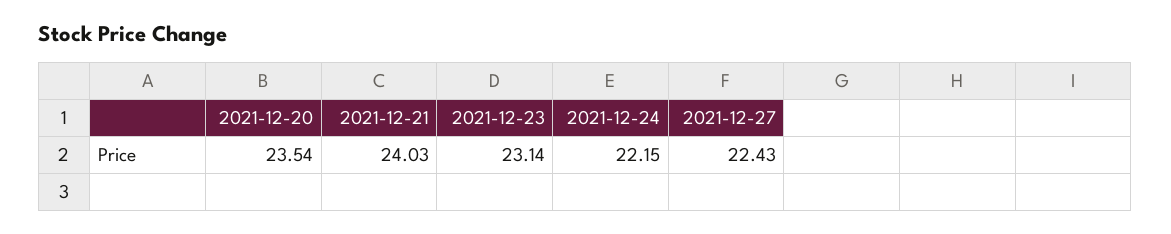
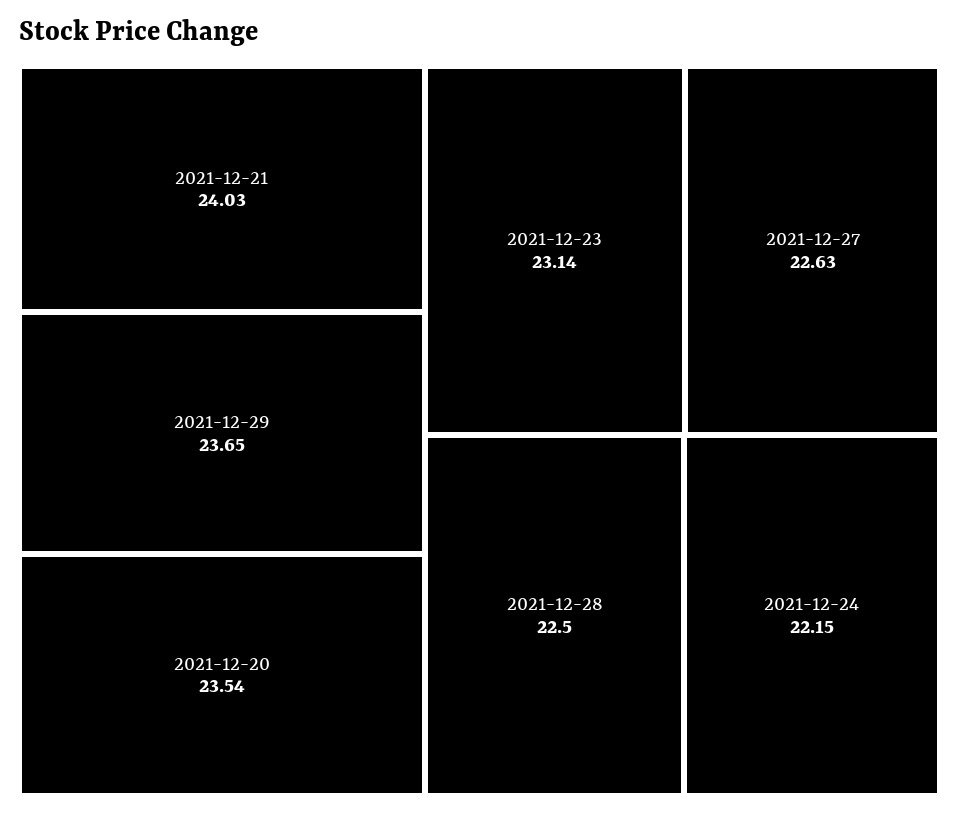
2021-12-27: 22.43 -> 22.63
2021-12-29: none -> 23.65
2021-12-28: none -> 22.5

